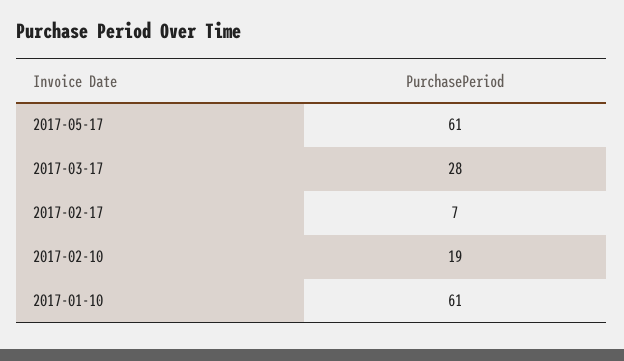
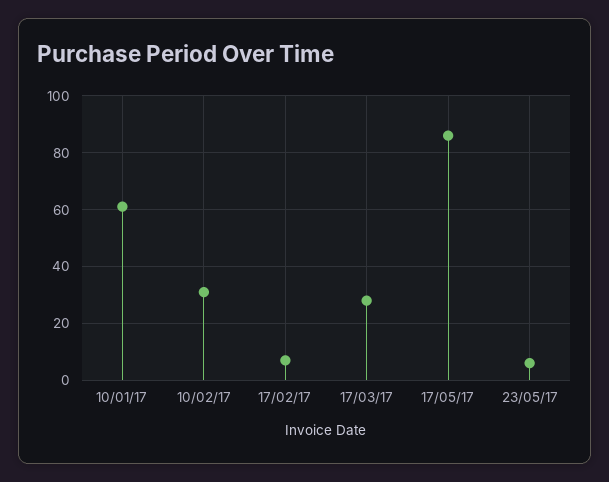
2017-05-17: 61 -> 85
2017-02-10: 19 -> 30
23/05/17: none -> 5

